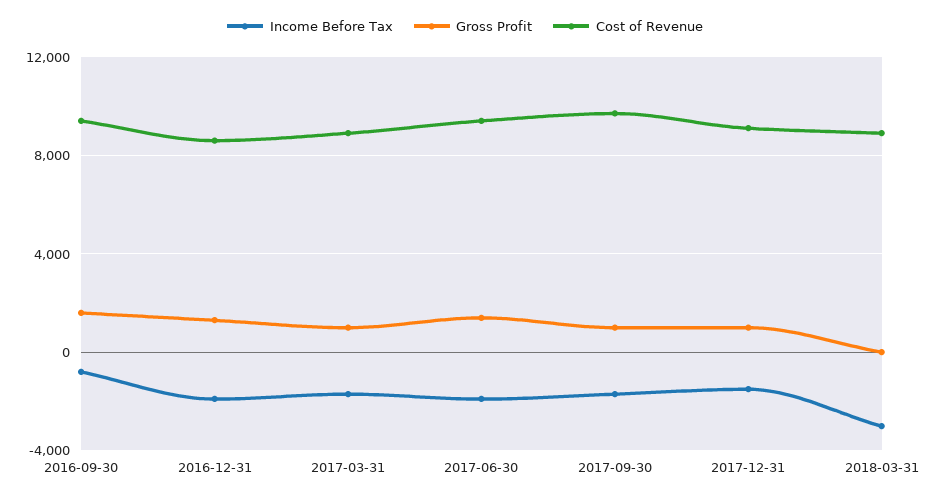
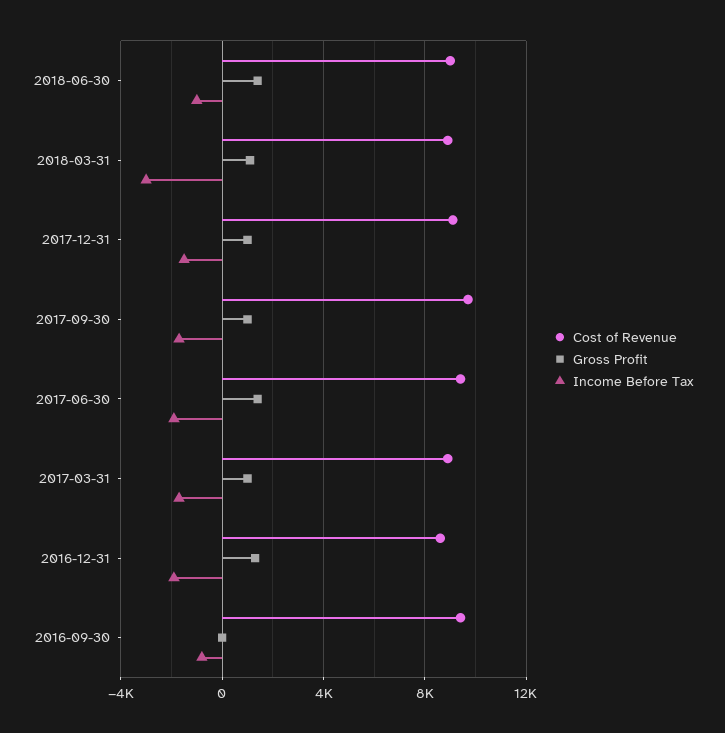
Gross Profit, 2016-09-30: 1500 -> 0
Gross Profit, 2018-03-31: 0 -> 1000
Cost of Revenue, 2018-06-30: none -> 9000
Gross Profit, 2018-06-30: none -> 1500
Income Before Tax, 2018-06-30: none -> -1000

